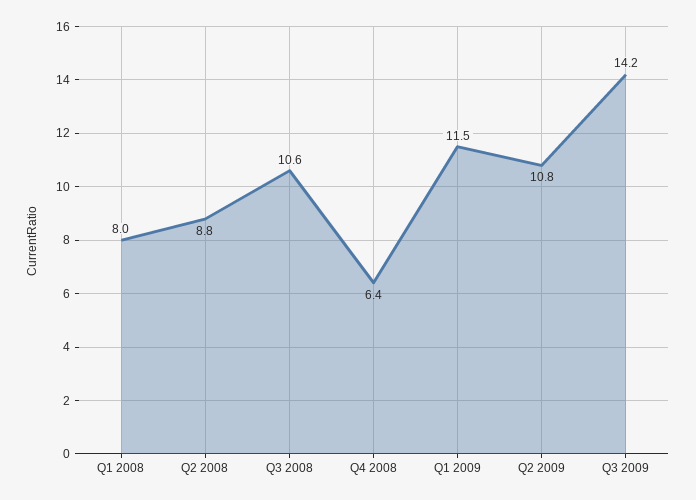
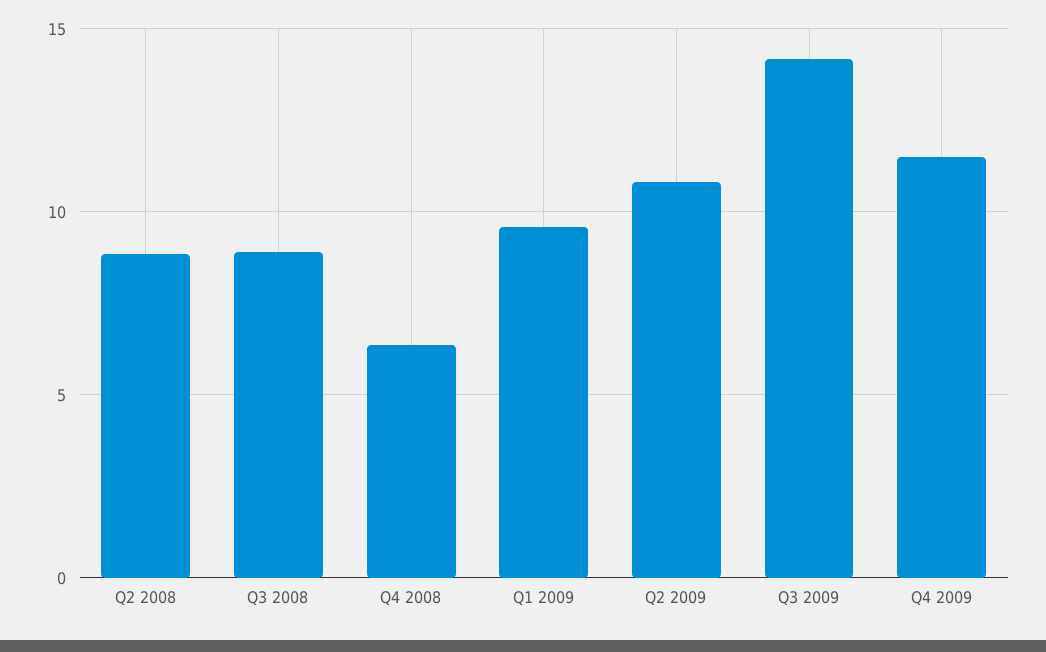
Q1 2008: 8 -> none
Q3 2008: 10.6 -> 9
Q1 2009: 11.5 -> 9.5
Q4 2009: none -> 11.5

